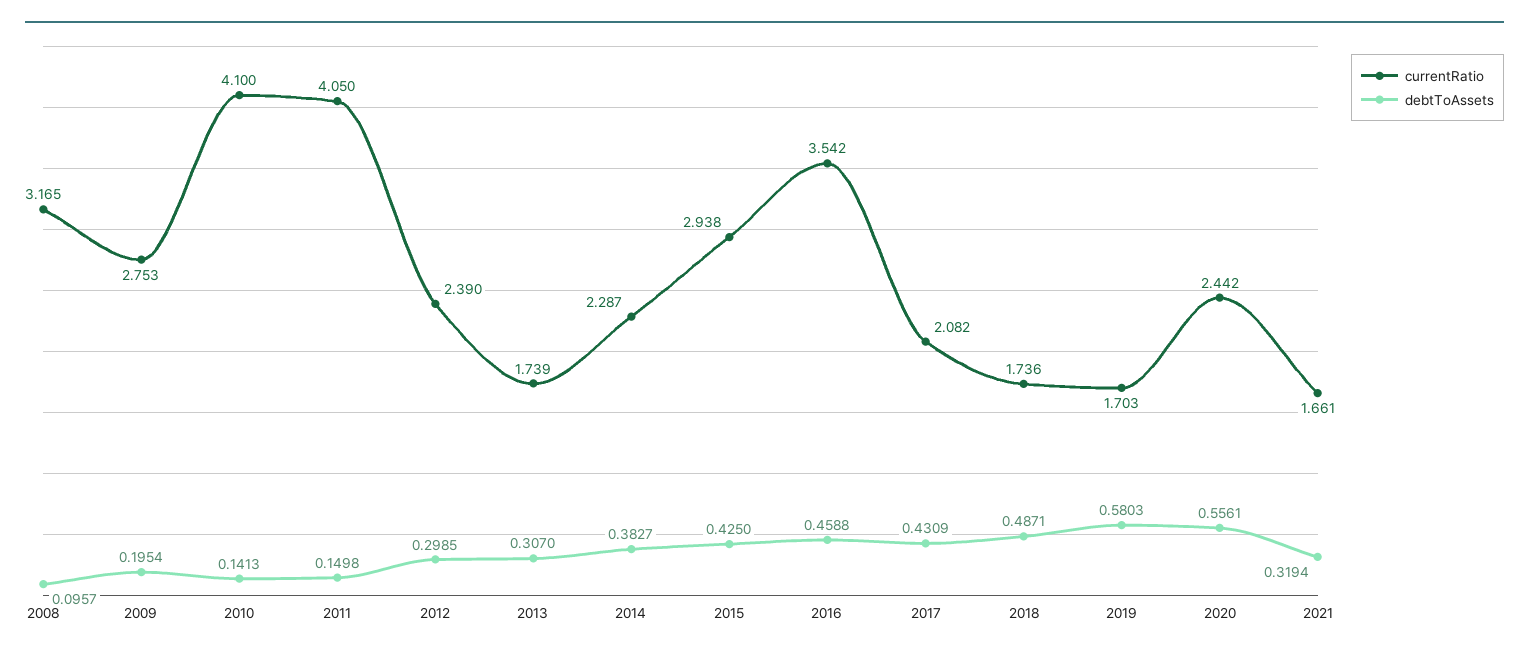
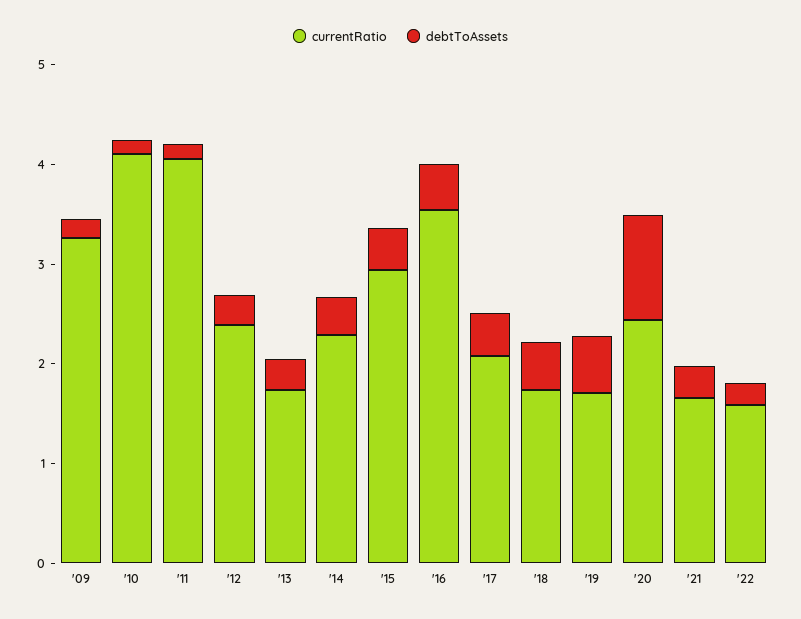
currentRatio, 2008: 3.165 -> none
debtToAssets, 2008: 0.0957 -> none
currentRatio, 2009: 2.753 -> 3.2
debtToAssets, 2020: 0.5561 -> 1
currentRatio, '22: none -> 1.6
debtToAssets, '22: none -> 0.2

